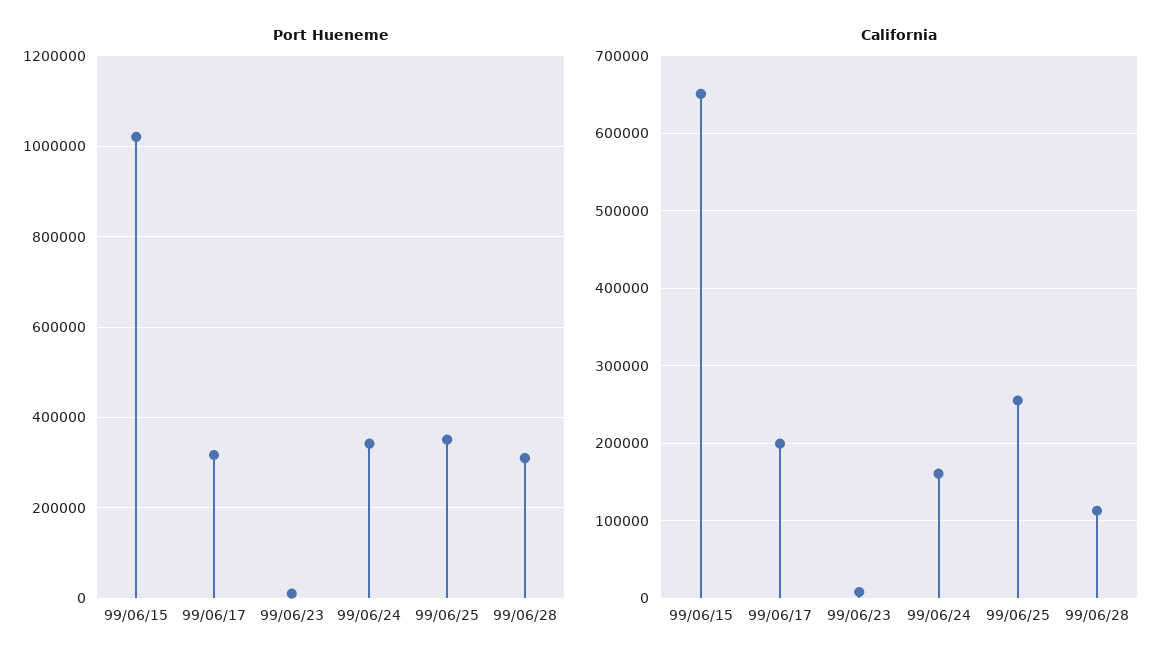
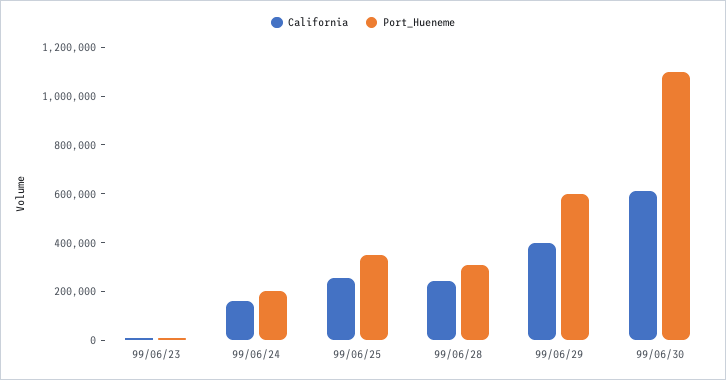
Port Hueneme, 99/06/15: 1020000 -> none
Port Hueneme, 99/06/17: 320000 -> none
Port Hueneme, 99/06/24: 340000 -> 200000
California, 99/06/15: 650000 -> none
California, 99/06/17: 200000 -> none
California, 99/06/28: 110000 -> 250000
California, 99/06/29: none -> 400000
Port Hueneme, 99/06/29: none -> 600000
California, 99/06/30: none -> 600000
Port Hueneme, 99/06/30: none -> 1100000

